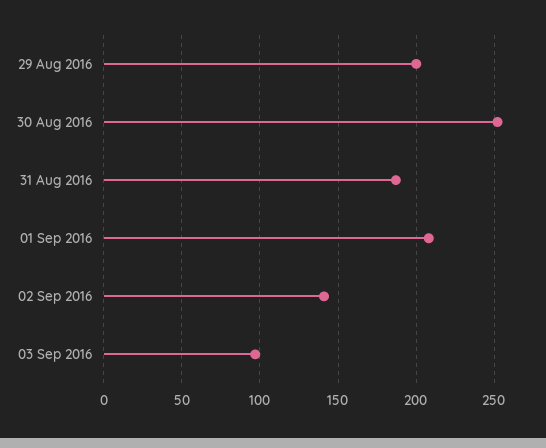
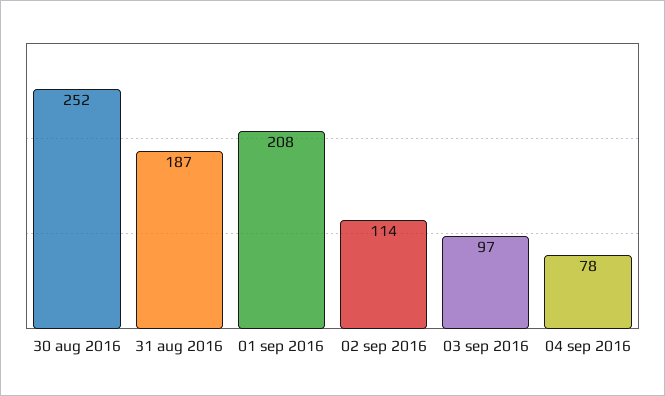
29 Aug 2016: 200 -> none
02 Sep 2016: 140 -> 114
04 sep 2016: none -> 78

